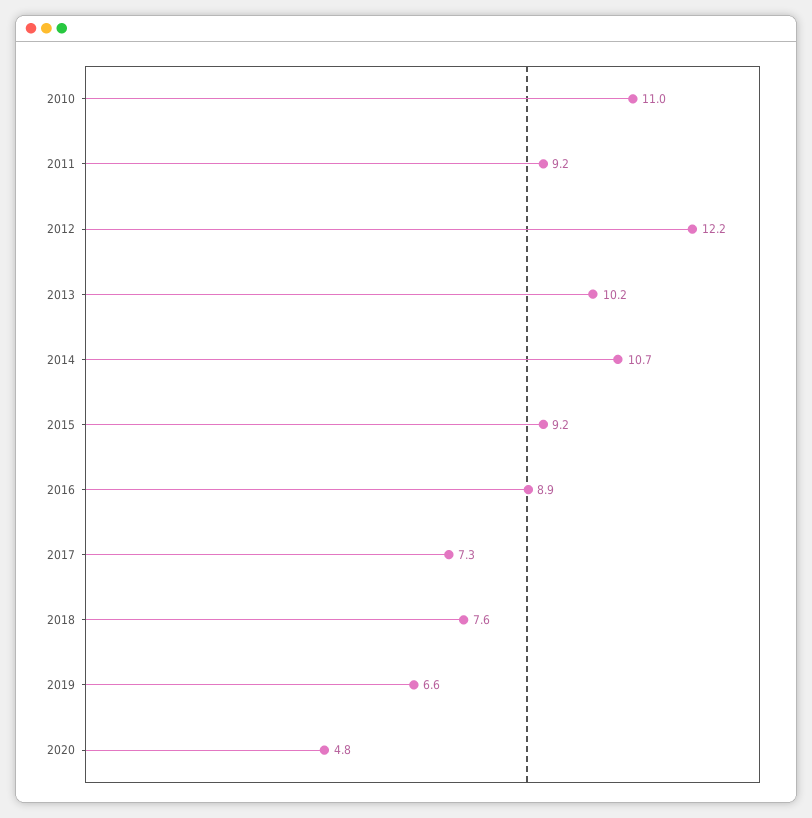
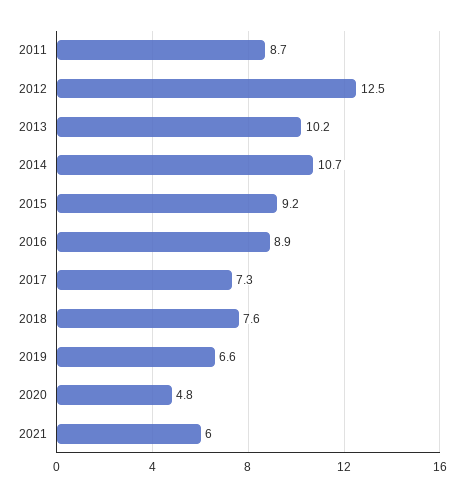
2010: 11 -> none
2011: 9.2 -> 8.7
2012: 12.2 -> 12.5
2021: none -> 6

